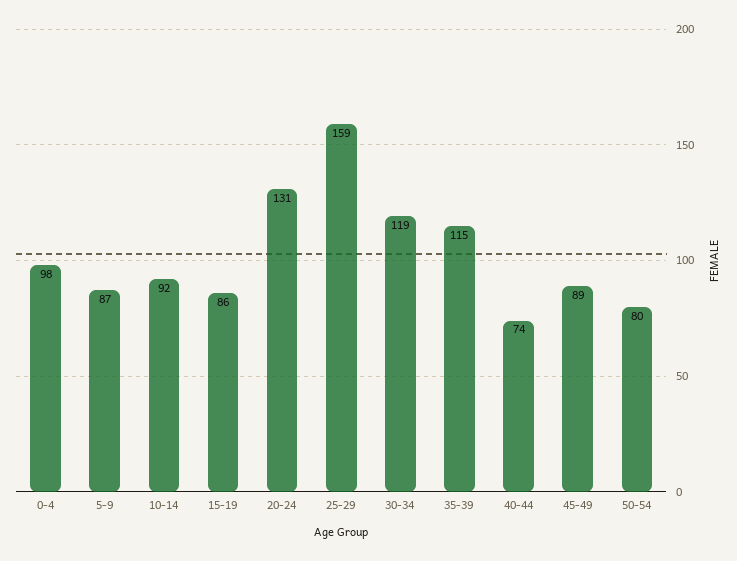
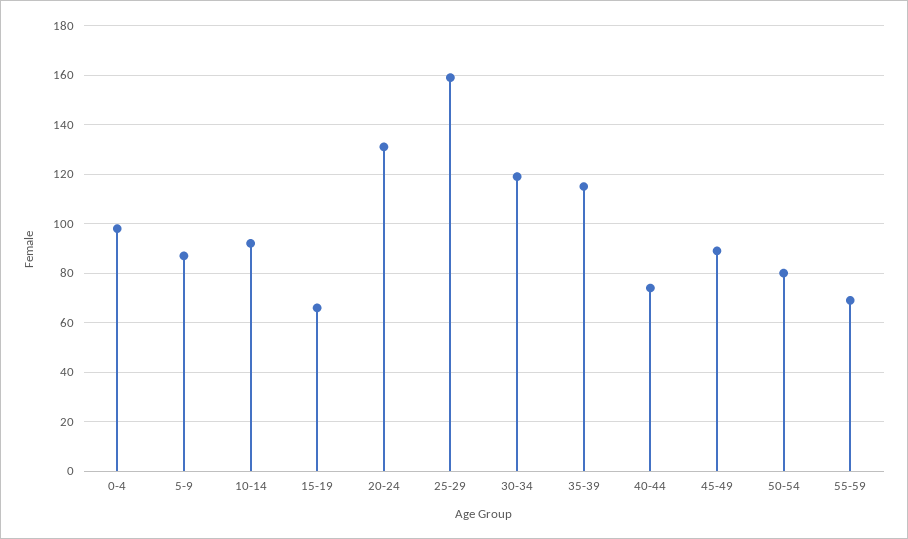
15-19: 86 -> 65
55-59: none -> 70

